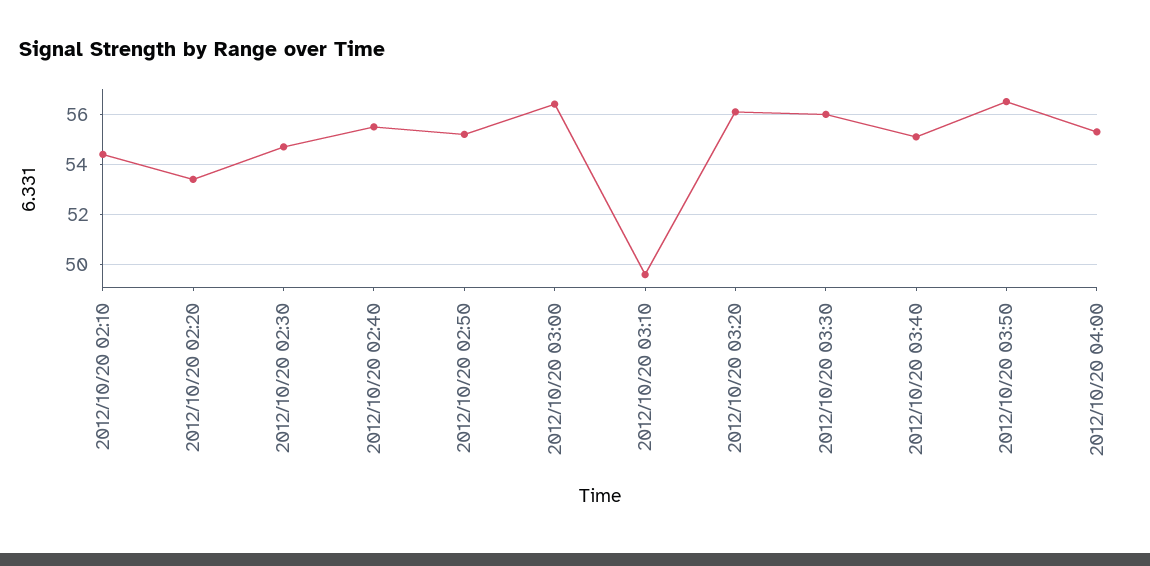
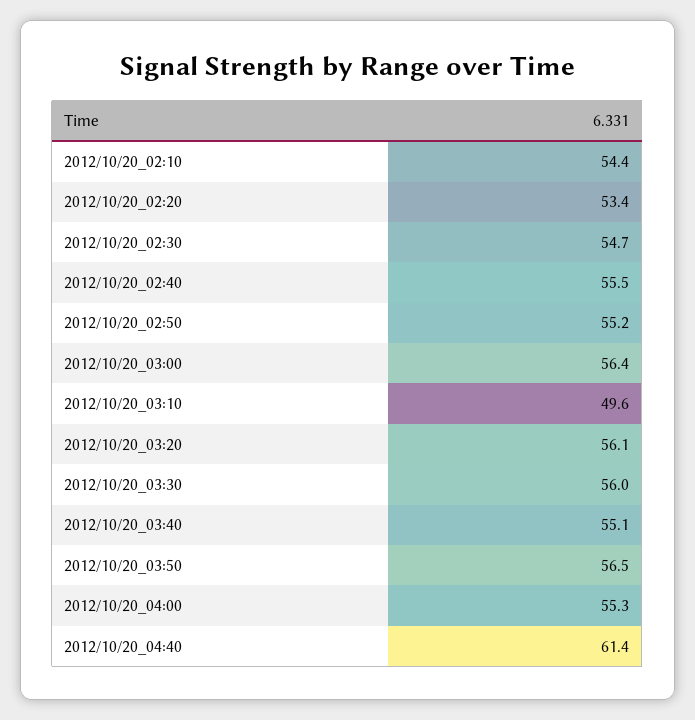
2012/10/20_04:40: none -> 61.4

